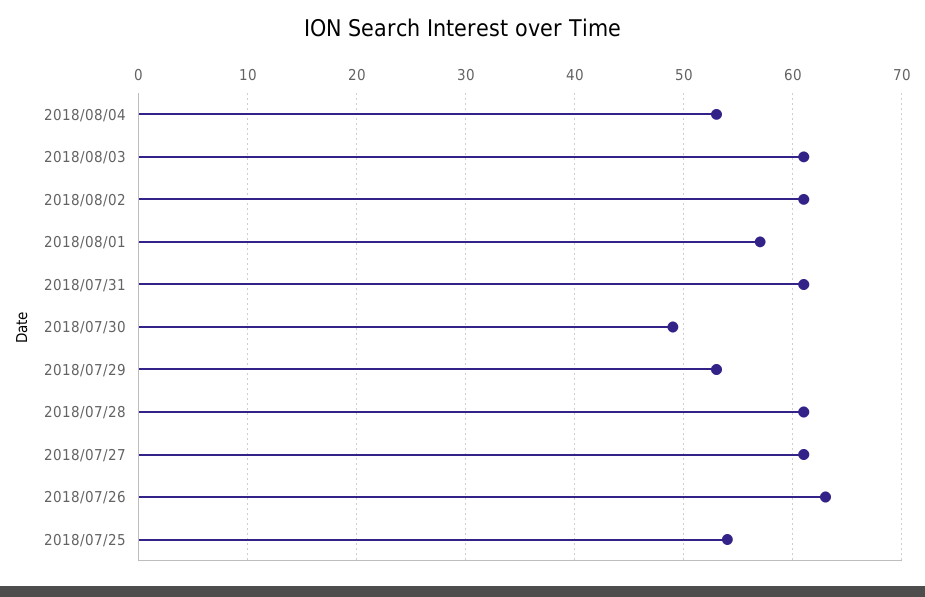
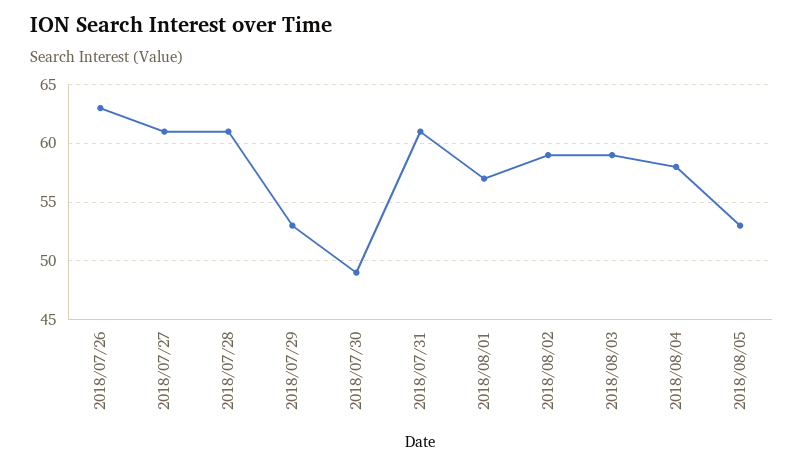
2018/08/04: 53 -> 58
2018/08/03: 61 -> 59
2018/08/02: 61 -> 59
2018/07/25: 54 -> none
2018/08/05: none -> 53

